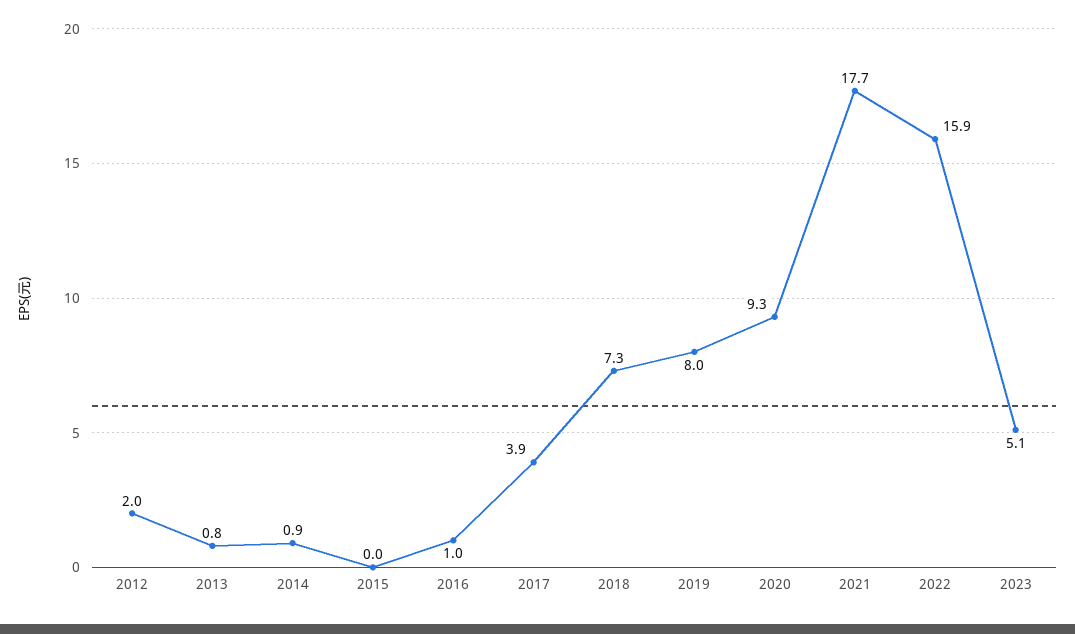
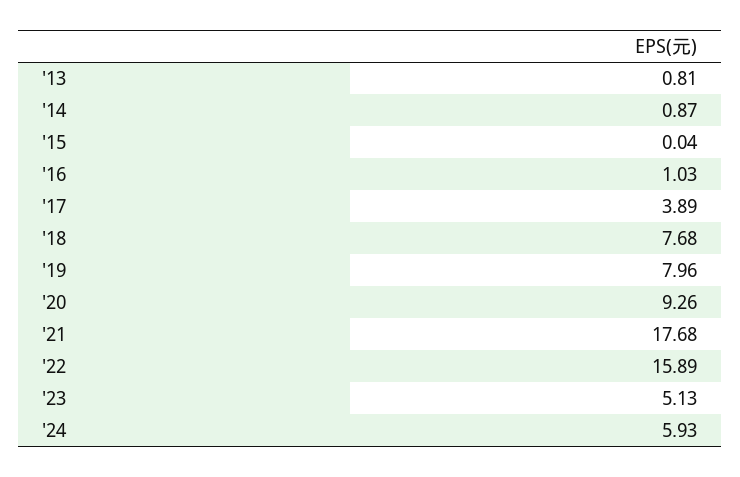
2012: 2 -> none
2018: 7.3 -> 7.68
'24: none -> 5.93

